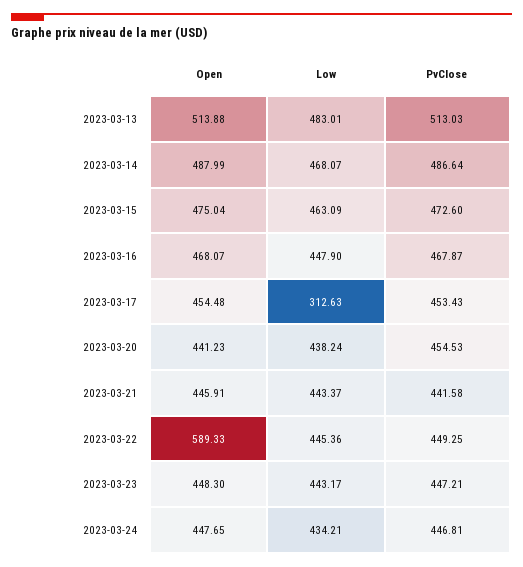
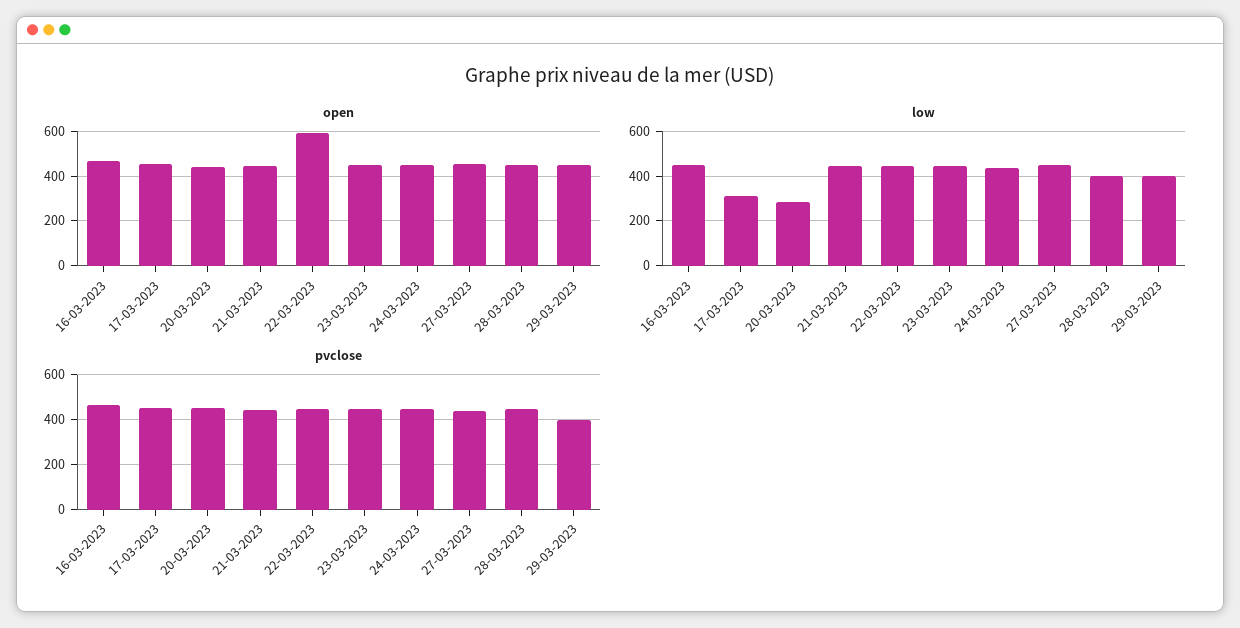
Open, 2023-03-13: 513.88 -> none
Low, 2023-03-13: 483.01 -> none
PvClose, 2023-03-13: 513.03 -> none
Open, 2023-03-14: 487.99 -> none
Low, 2023-03-14: 468.07 -> none
PvClose, 2023-03-14: 486.64 -> none
Open, 2023-03-15: 475.04 -> none
Low, 2023-03-15: 463.09 -> none
PvClose, 2023-03-15: 472.6 -> none
Low, 2023-03-20: 438.24 -> 300
Open, 27-03-2023: none -> 450
Open, 28-03-2023: none -> 450
Open, 29-03-2023: none -> 450
Low, 27-03-2023: none -> 450
Low, 28-03-2023: none -> 400
Low, 29-03-2023: none -> 400
PvClose, 27-03-2023: none -> 450
PvClose, 28-03-2023: none -> 450
PvClose, 29-03-2023: none -> 400

